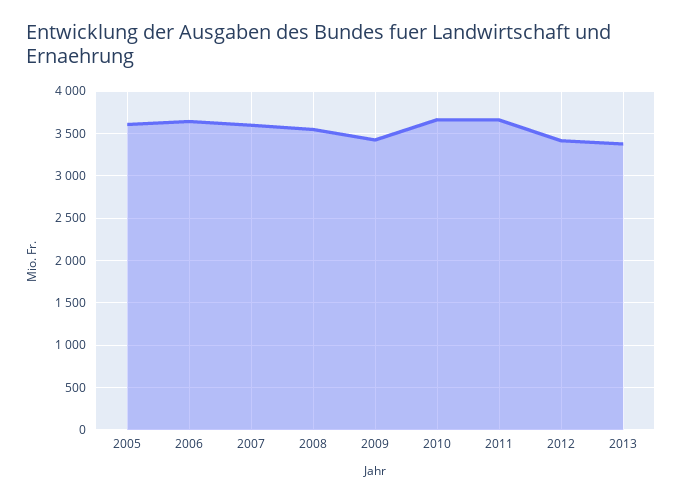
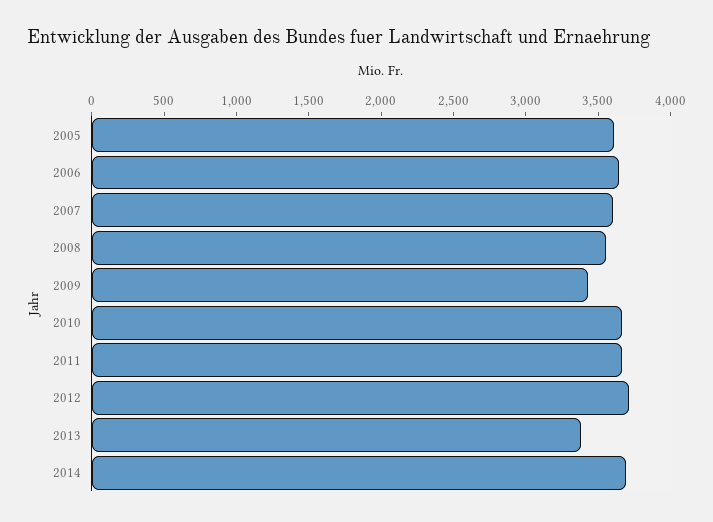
2012: 3400 -> 3700
2014: none -> 3700

